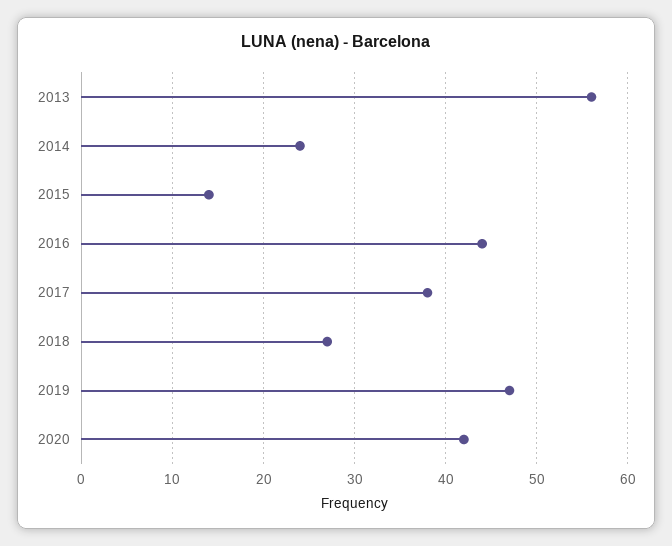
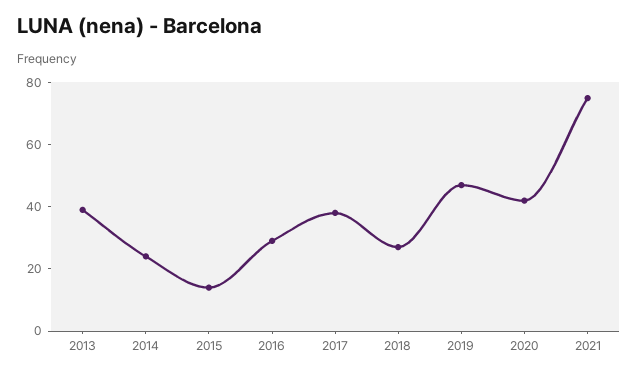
2013: 56 -> 40
2016: 44 -> 30
2021: none -> 75

